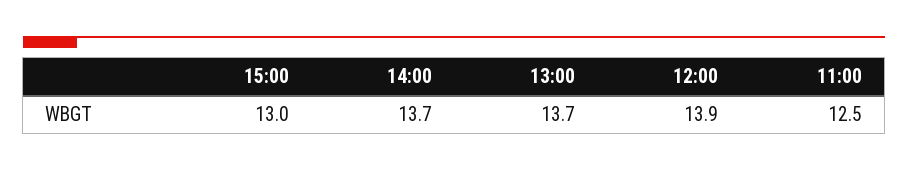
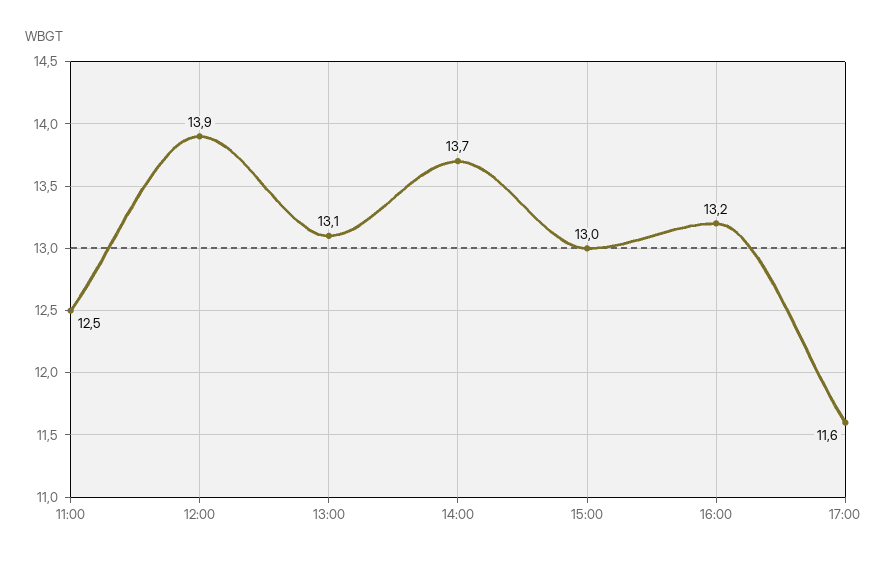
13:00: 13.7 -> 13.1
16:00: none -> 13.2
17:00: none -> 11.6

